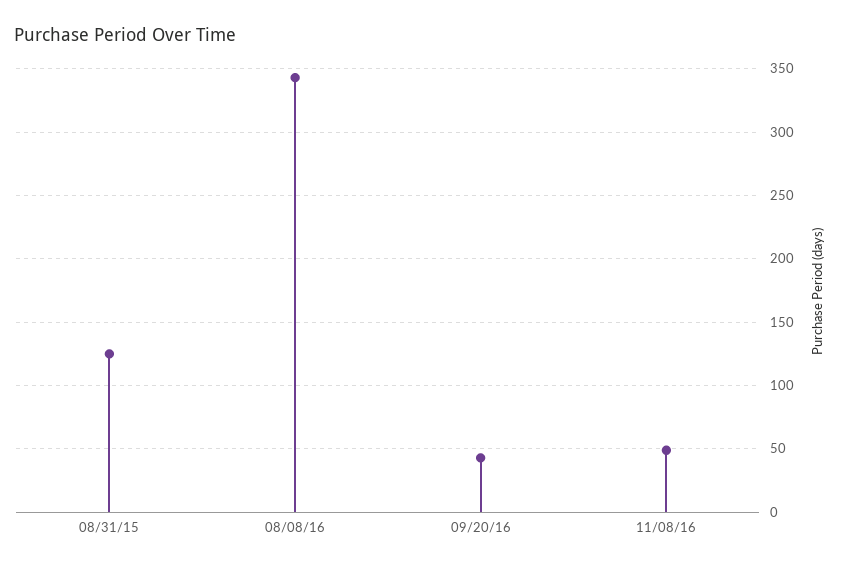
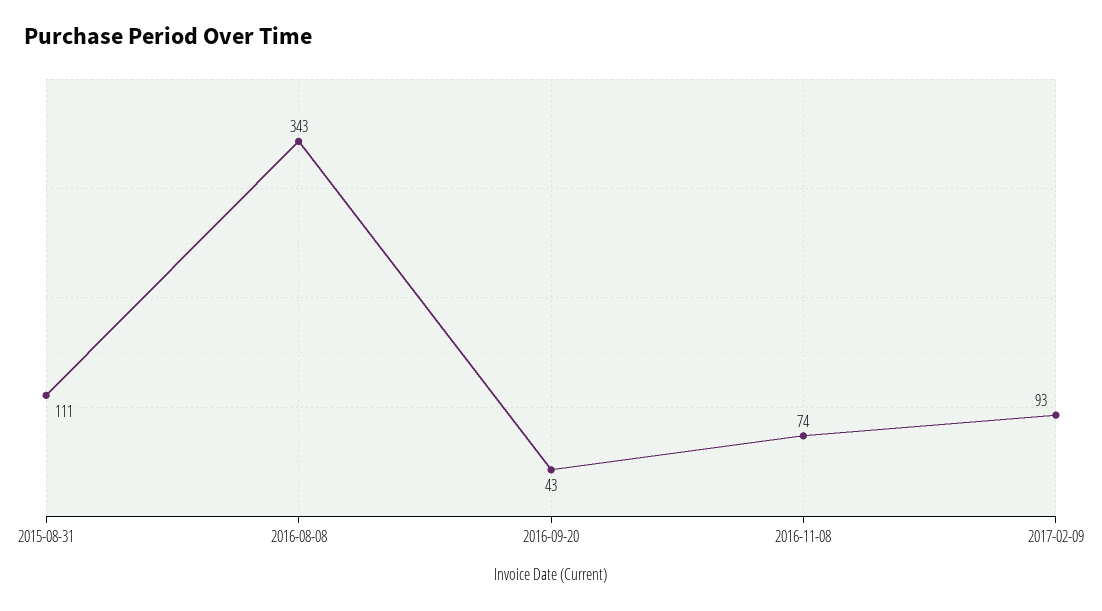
08/31/15: 125 -> 111
11/08/16: 50 -> 74
2017-02-09: none -> 93

